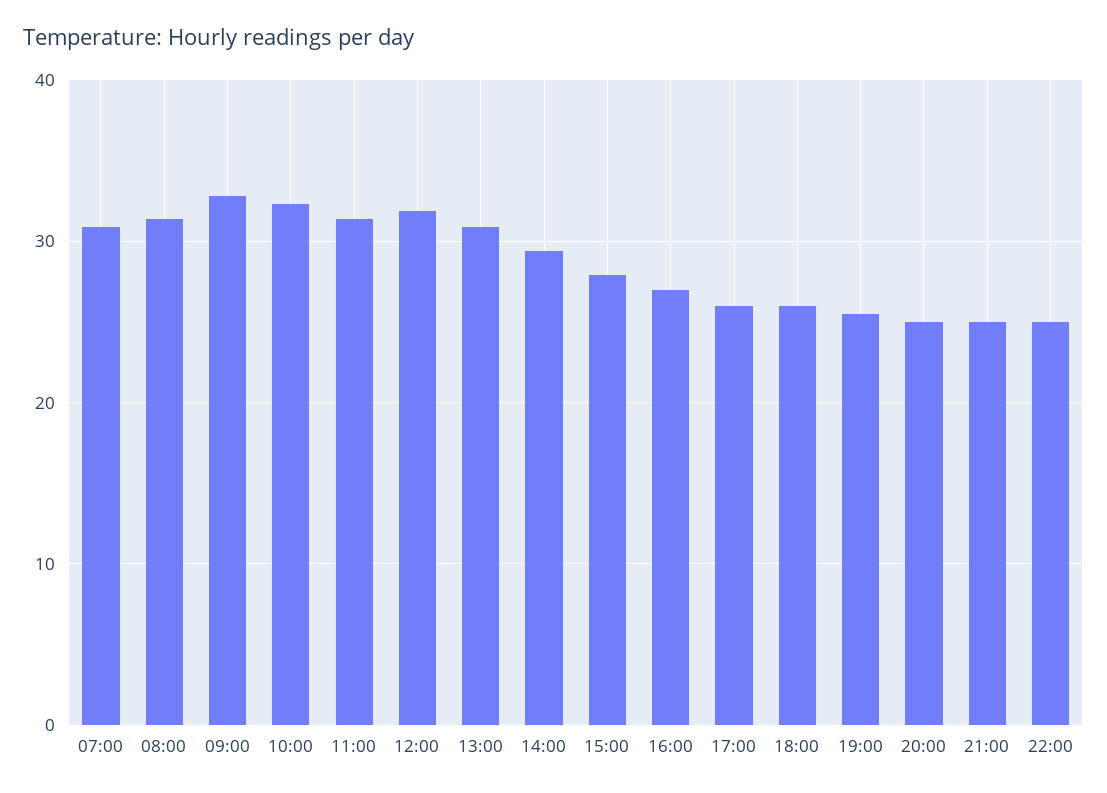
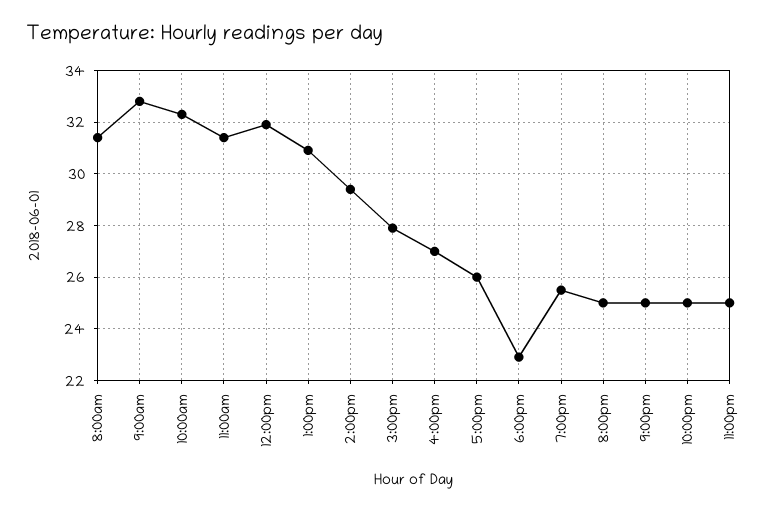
07:00: 31 -> none
18:00: 26 -> 23
11:00pm: none -> 25

